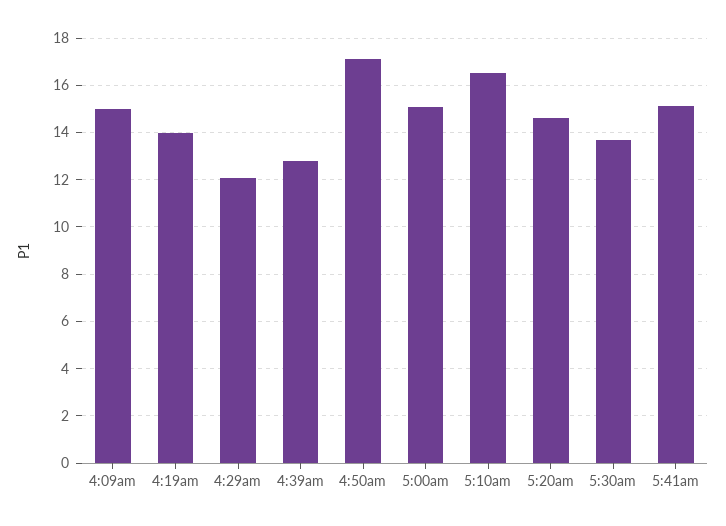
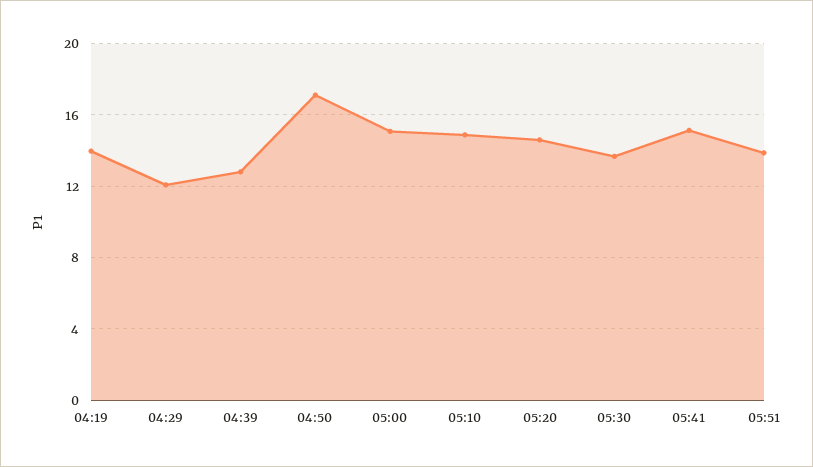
4:09am: 15 -> none
5:10am: 16.5 -> 15
05:51: none -> 14

